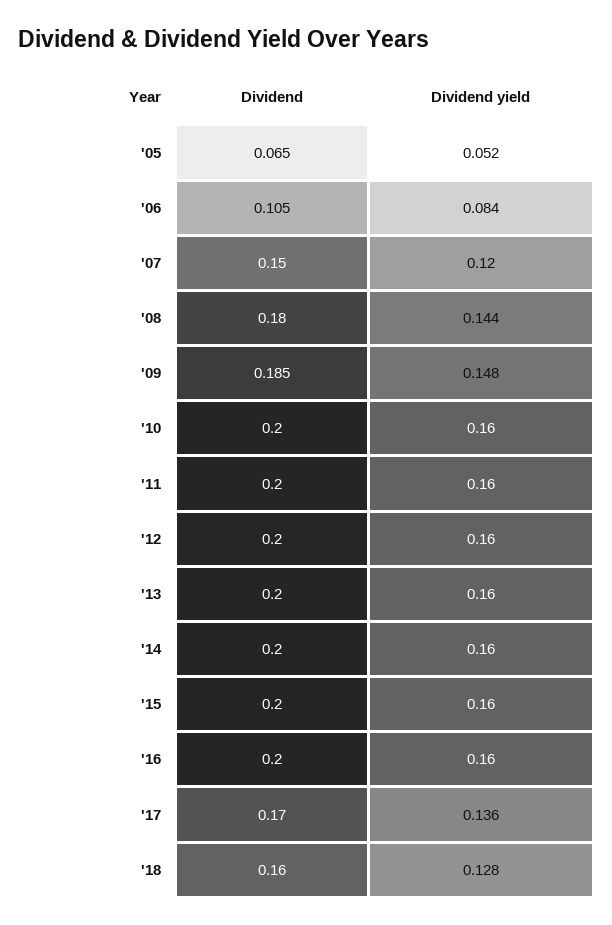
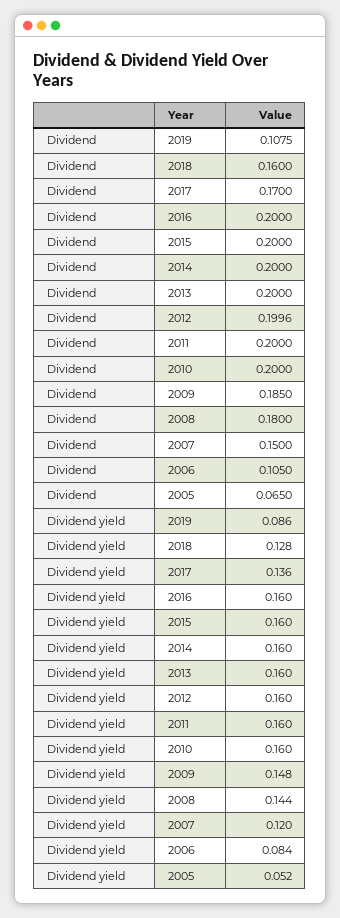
Dividend, 2019: none -> 0.1075
Dividend yield, 2019: none -> 0.086

